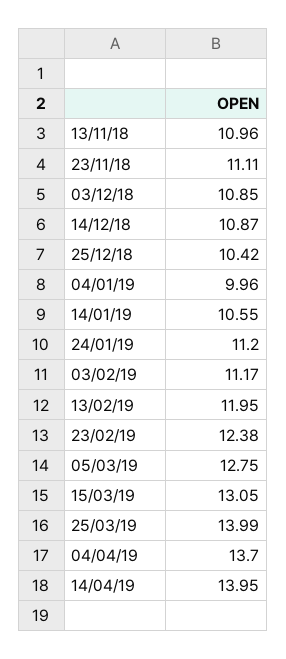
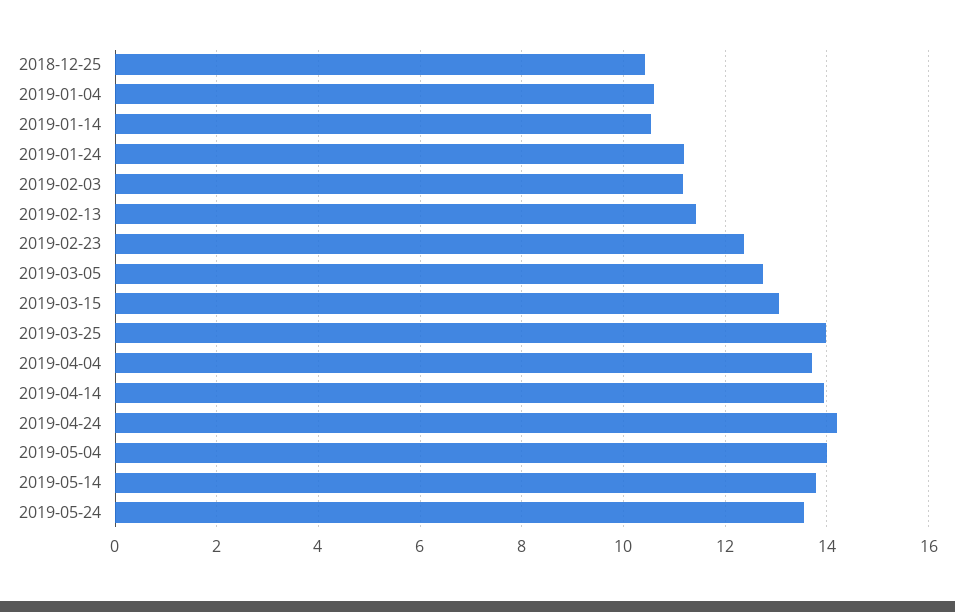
13/11/18: 10.96 -> none
23/11/18: 11.11 -> none
03/12/18: 10.85 -> none
14/12/18: 10.87 -> none
04/01/19: 9.96 -> 10.6
13/02/19: 11.95 -> 11.4
2019-04-24: none -> 14.2
2019-05-04: none -> 14
2019-05-14: none -> 13.8
2019-05-24: none -> 13.6

